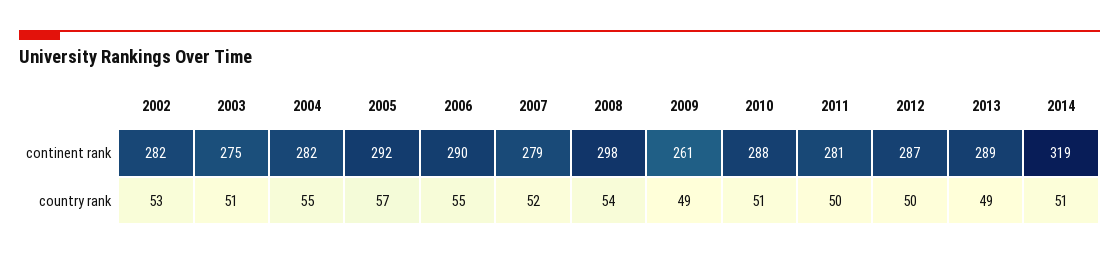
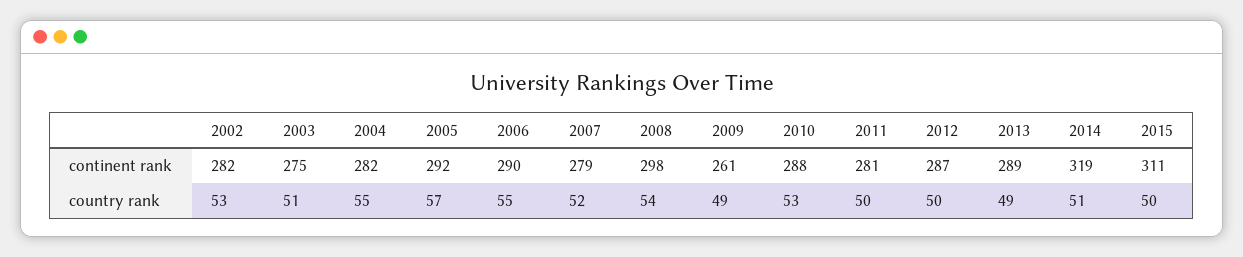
2010, country rank: 51 -> 53
2015, continent rank: none -> 311
2015, country rank: none -> 50

